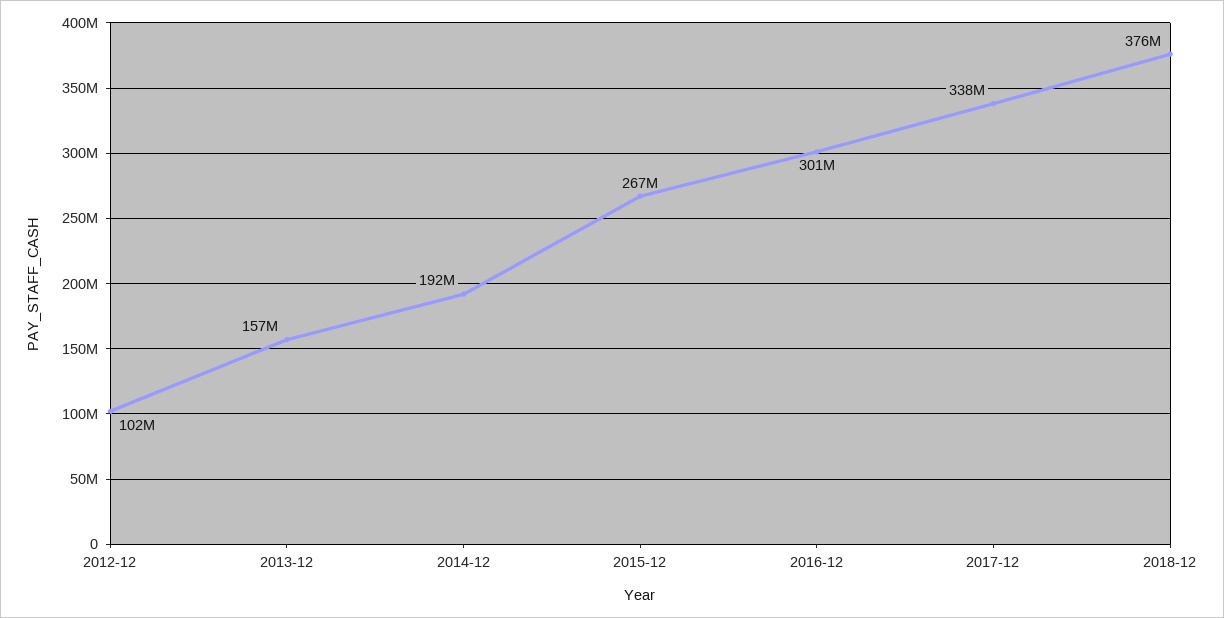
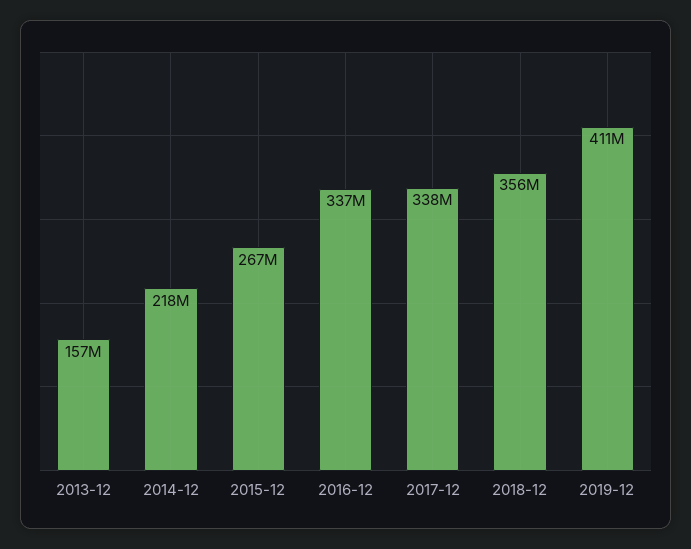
2012-12: 102000000 -> none
2014-12: 192000000 -> 218000000
2016-12: 301000000 -> 337000000
2018-12: 376000000 -> 356000000
2019-12: none -> 411000000

